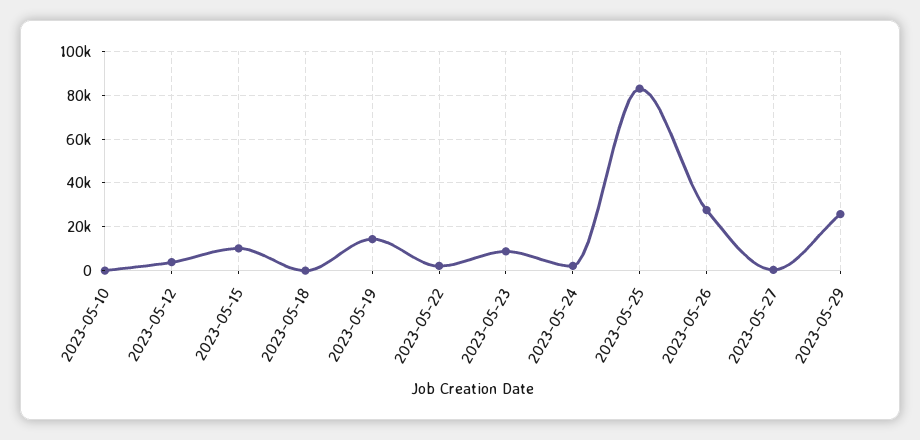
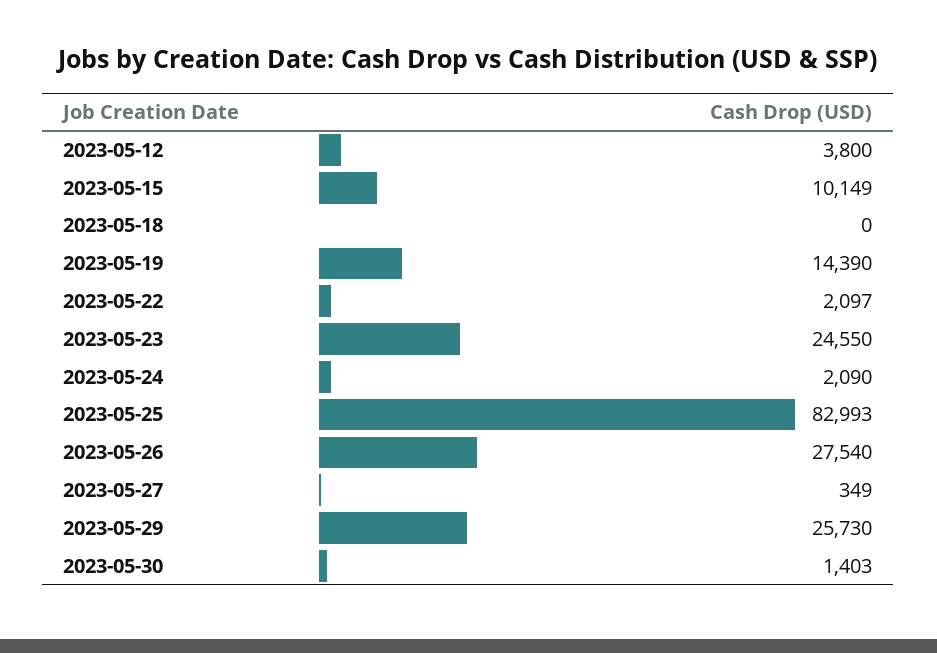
2023-05-10: 0 -> none
2023-05-23: 10000 -> 24550
2023-05-30: none -> 1403

